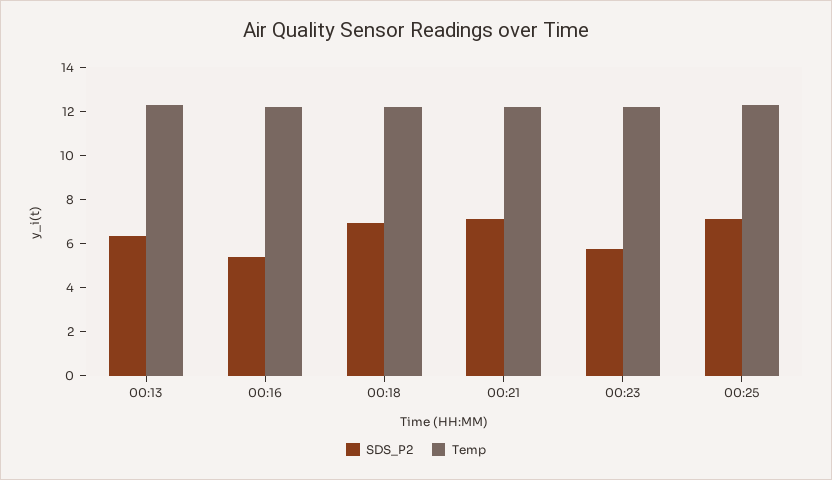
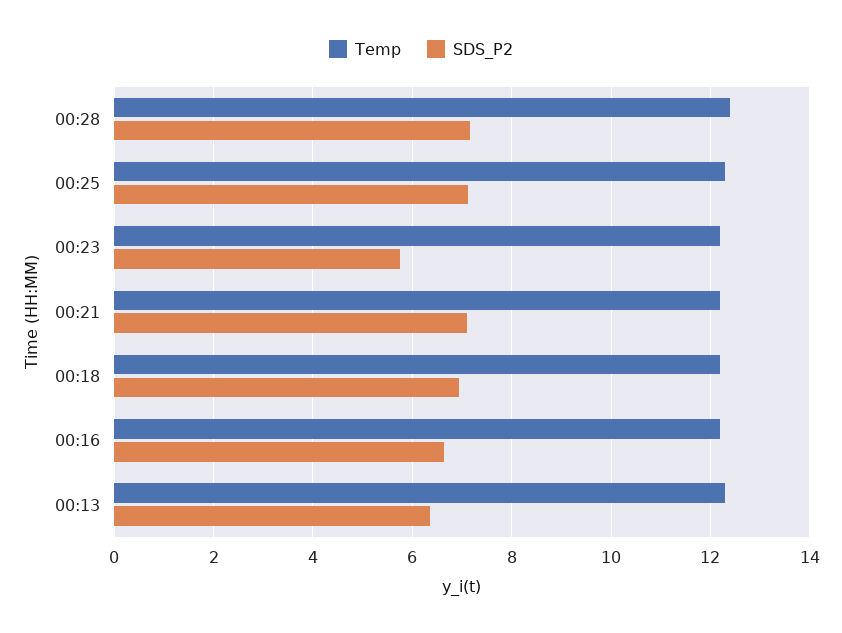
SDS_P2, 00:16: 5.5 -> 6.6
Temp, 00:28: none -> 12.4
SDS_P2, 00:28: none -> 7.2

